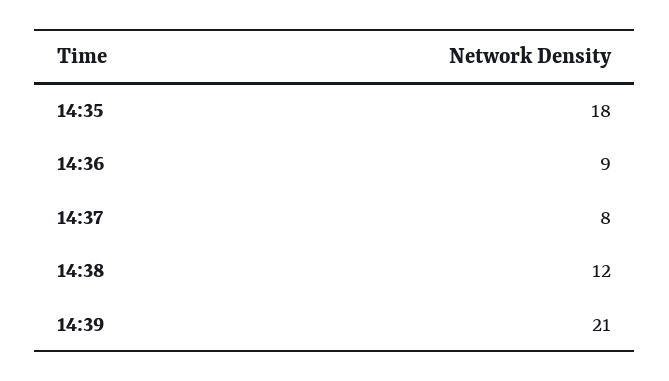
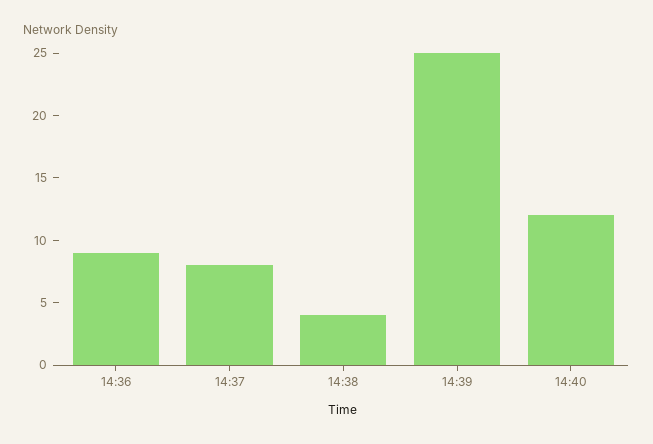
14:35: 18 -> none
14:38: 12 -> 4
14:39: 21 -> 25
14:40: none -> 12

